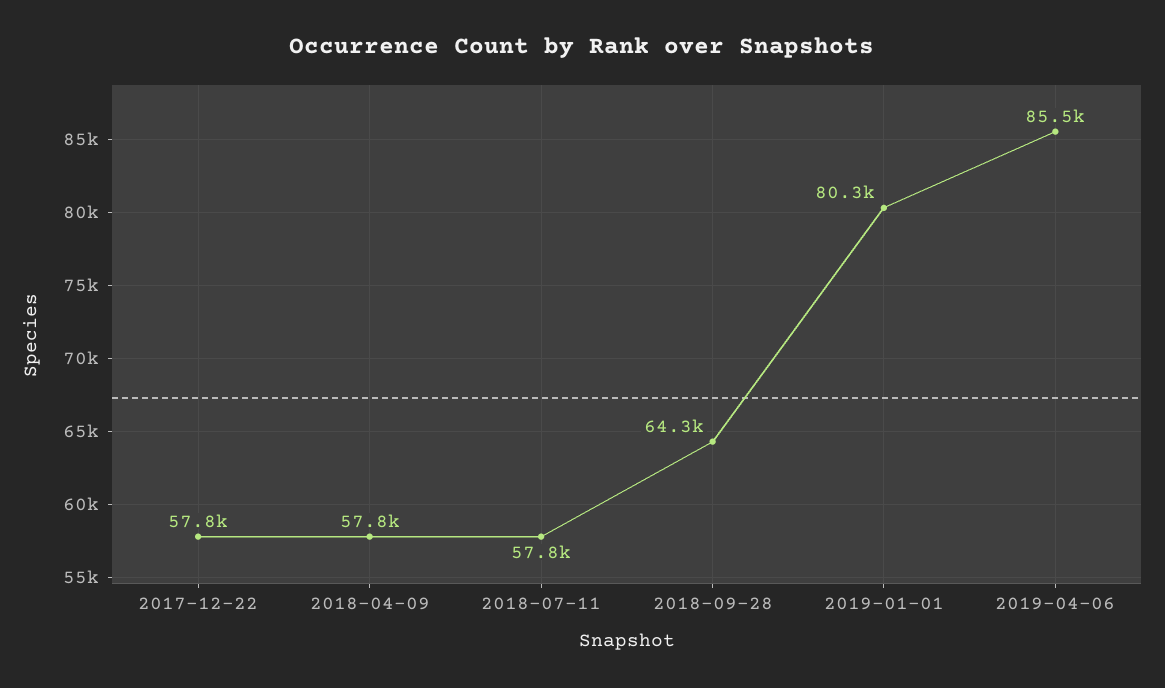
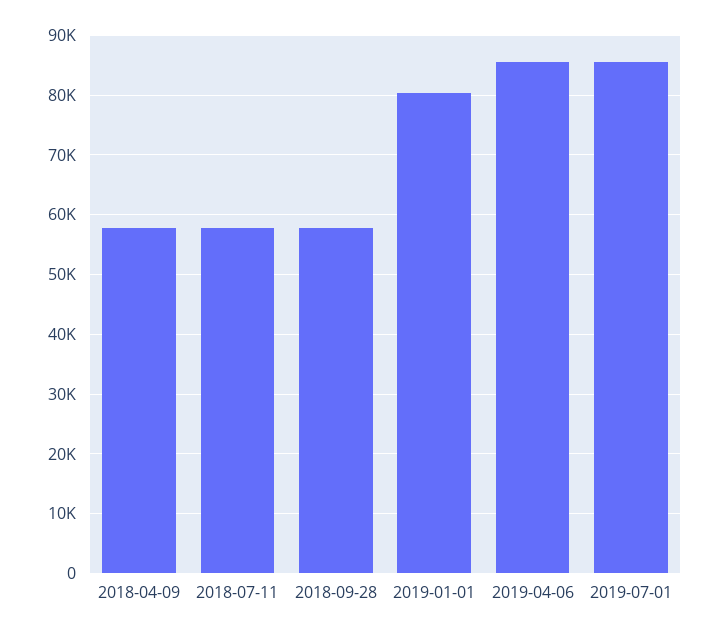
2017-12-22: 57800 -> none
2018-09-28: 64300 -> 58000
2019-07-01: none -> 86000

